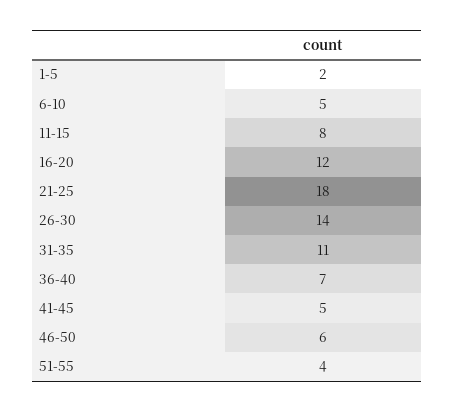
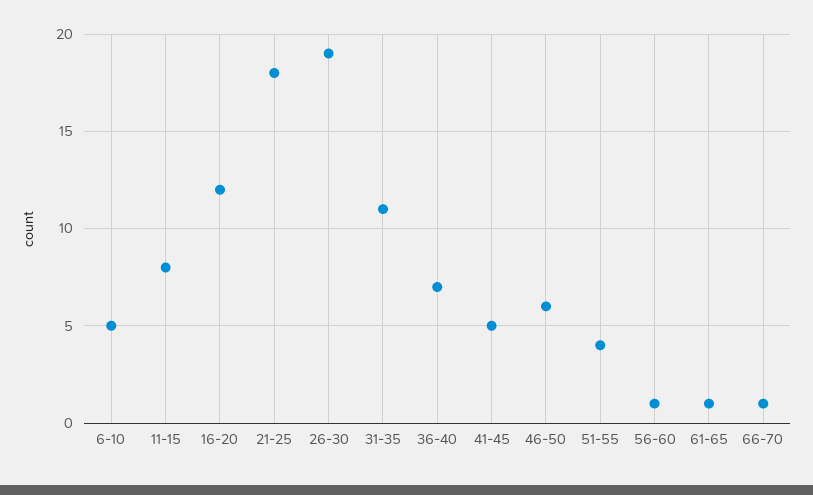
1-5: 2 -> none
26-30: 14 -> 19
56-60: none -> 1
61-65: none -> 1
66-70: none -> 1

